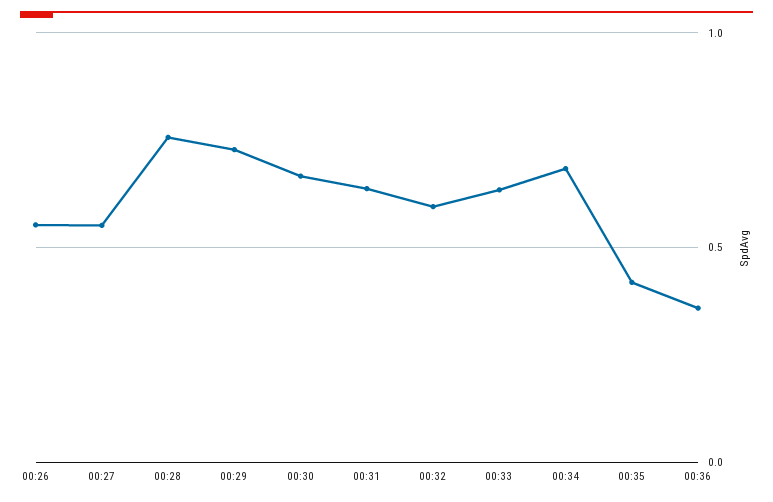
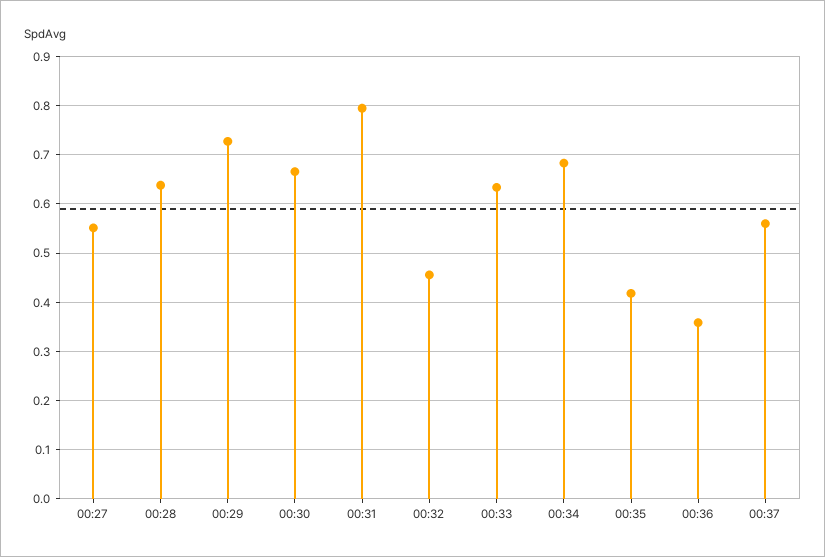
00:26: 0.55 -> none
00:28: 0.75 -> 0.64
00:31: 0.65 -> 0.8
00:32: 0.6 -> 0.46
00:37: none -> 0.56

